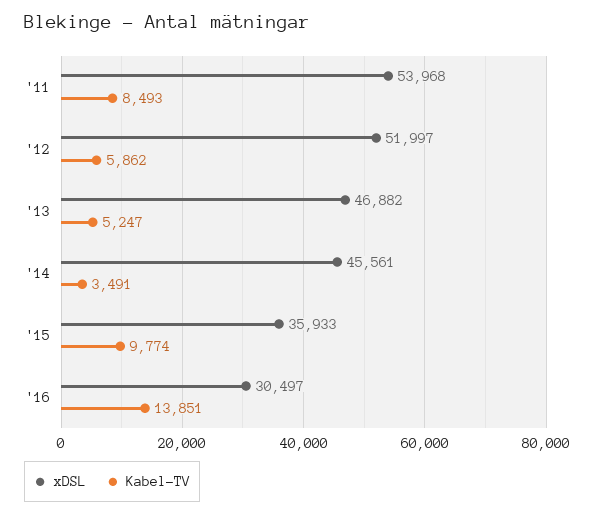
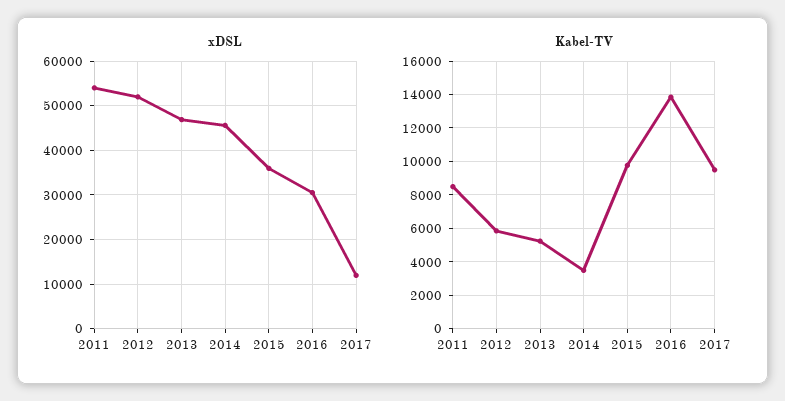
xDSL, 2017: none -> 12000
Kabel-TV, 2017: none -> 9500

